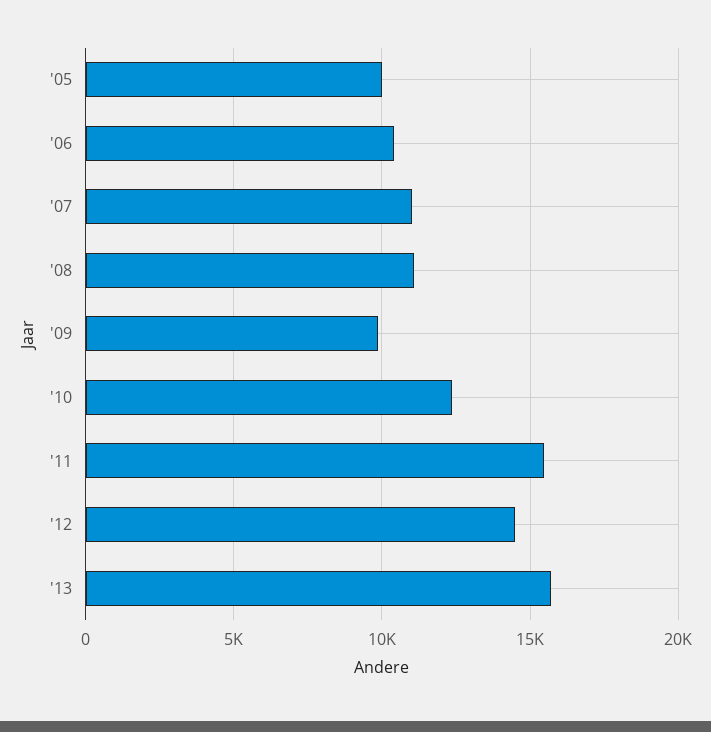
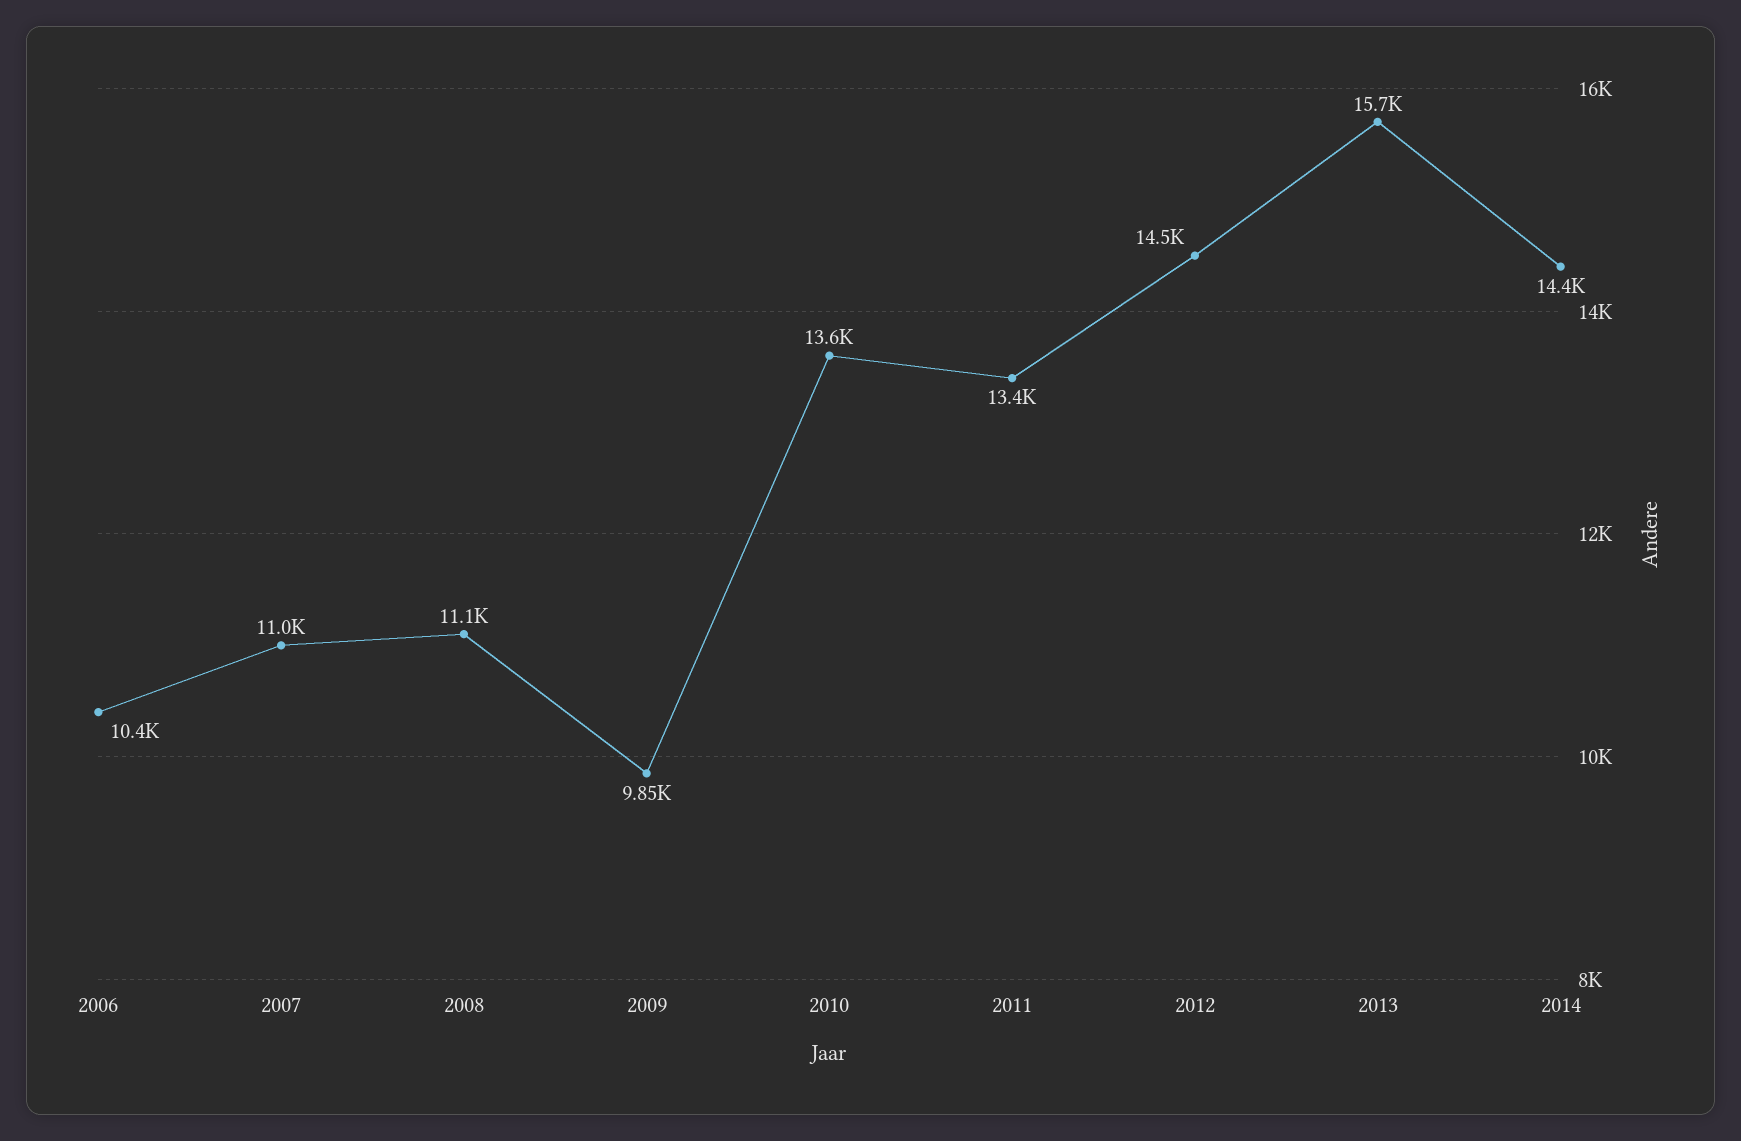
'05: 10000 -> none
'10: 12500 -> 13600
'11: 15500 -> 13400
2014: none -> 14400

